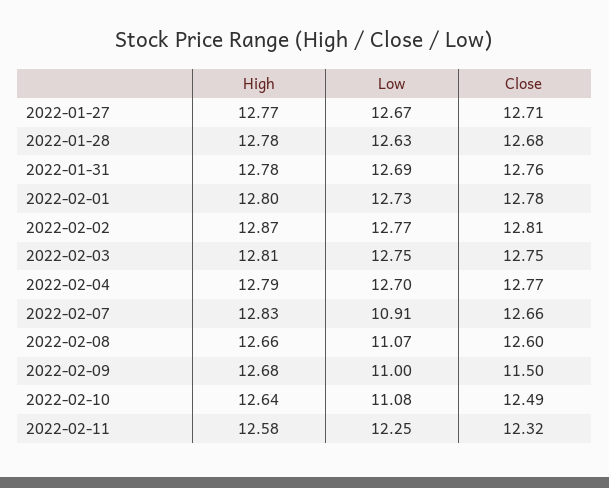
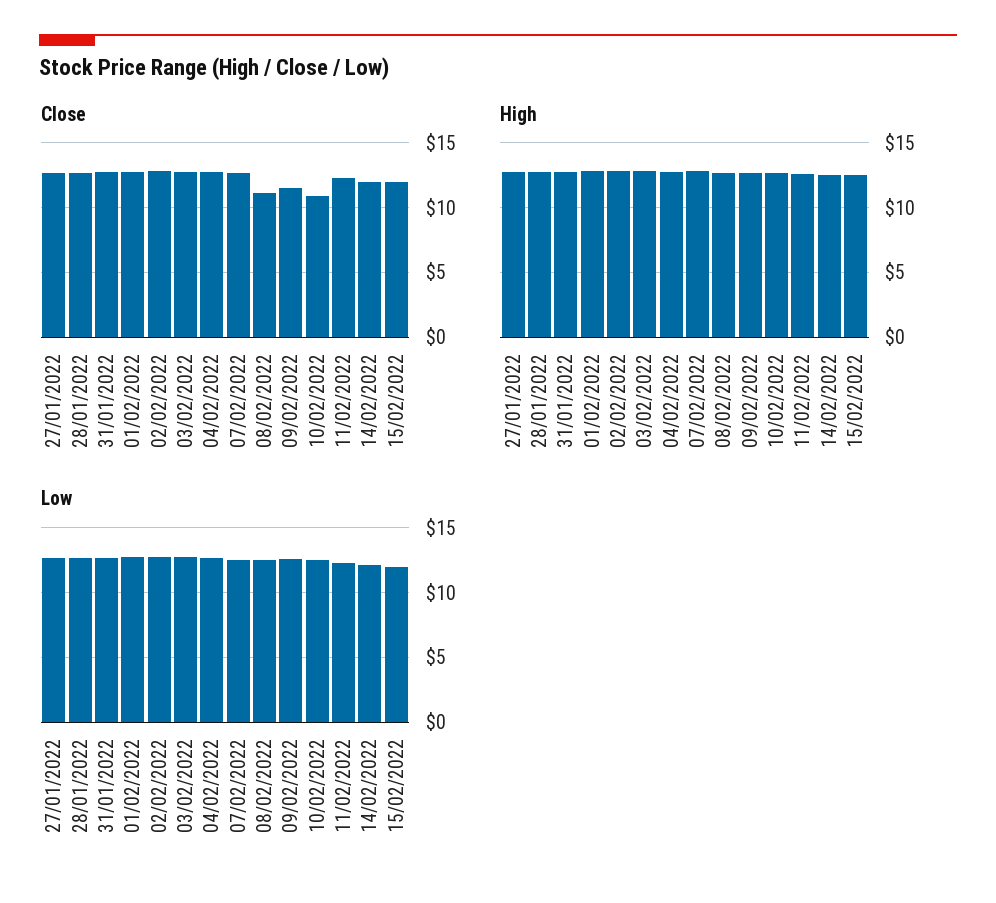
Low, 2022-02-07: 10.91 -> 12.5
Low, 2022-02-08: 11.07 -> 12.5
Close, 2022-02-08: 12.6 -> 11
Low, 2022-02-09: 11 -> 12.5
Low, 2022-02-10: 11.08 -> 12.5
Close, 2022-02-10: 12.49 -> 11
Close, 14/02/2022: none -> 12
Close, 15/02/2022: none -> 12
High, 14/02/2022: none -> 12.5
High, 15/02/2022: none -> 12.5
Low, 14/02/2022: none -> 12
Low, 15/02/2022: none -> 12

